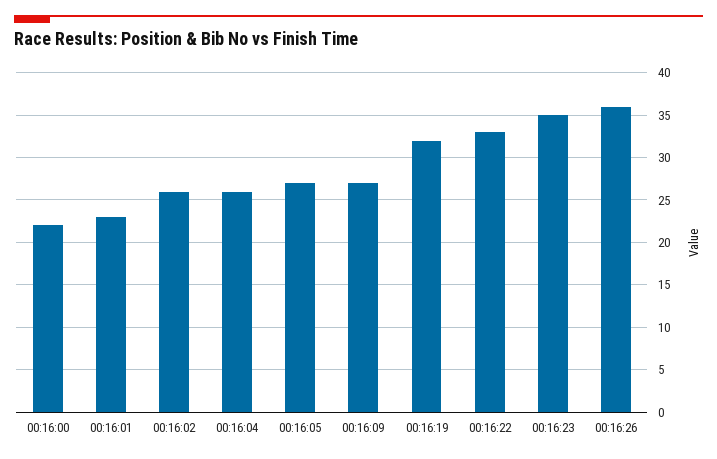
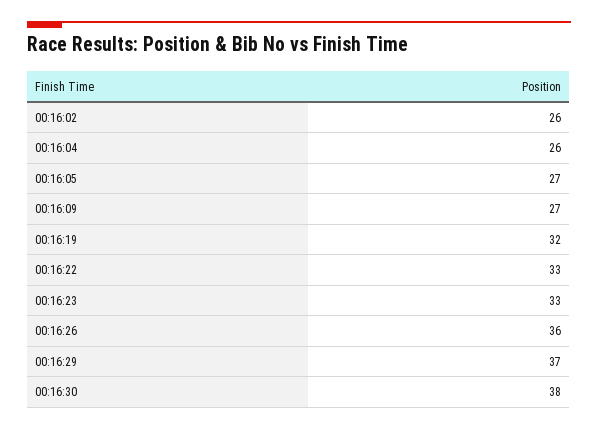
00:16:00: 22 -> none
00:16:01: 23 -> none
00:16:23: 35 -> 33
00:16:29: none -> 37
00:16:30: none -> 38

